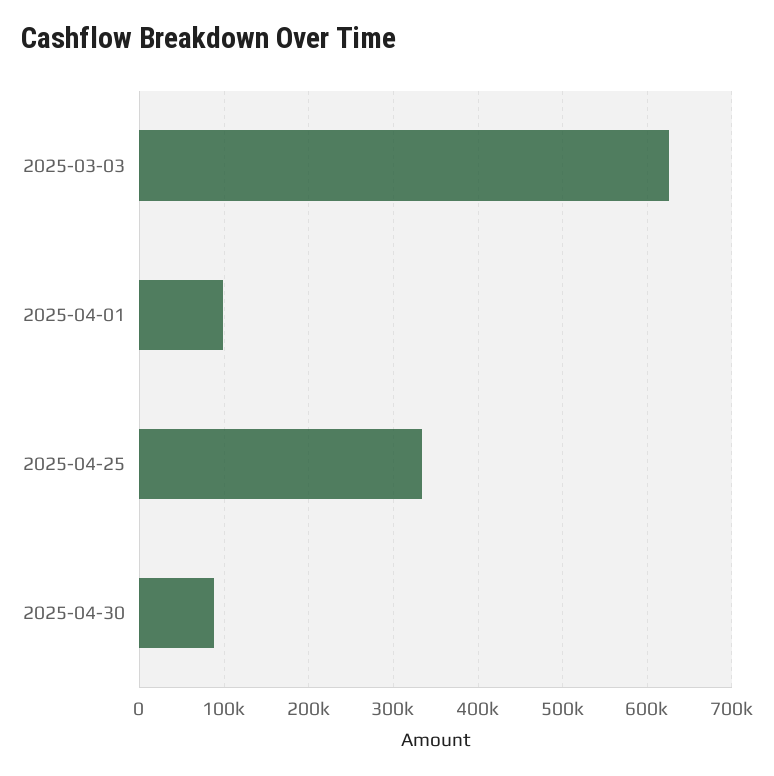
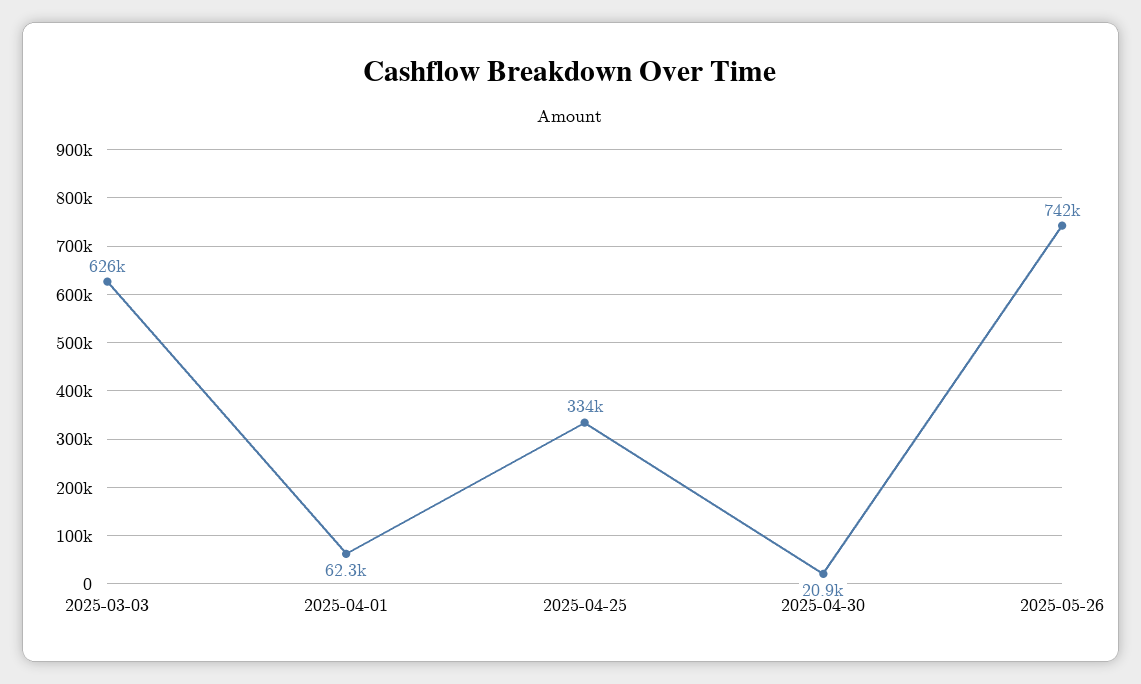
2025-04-01: 100000 -> 62300
2025-04-30: 90000 -> 20900
2025-05-26: none -> 742000

